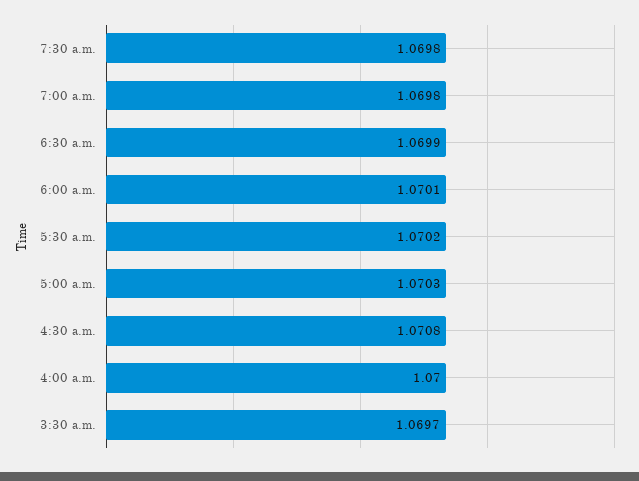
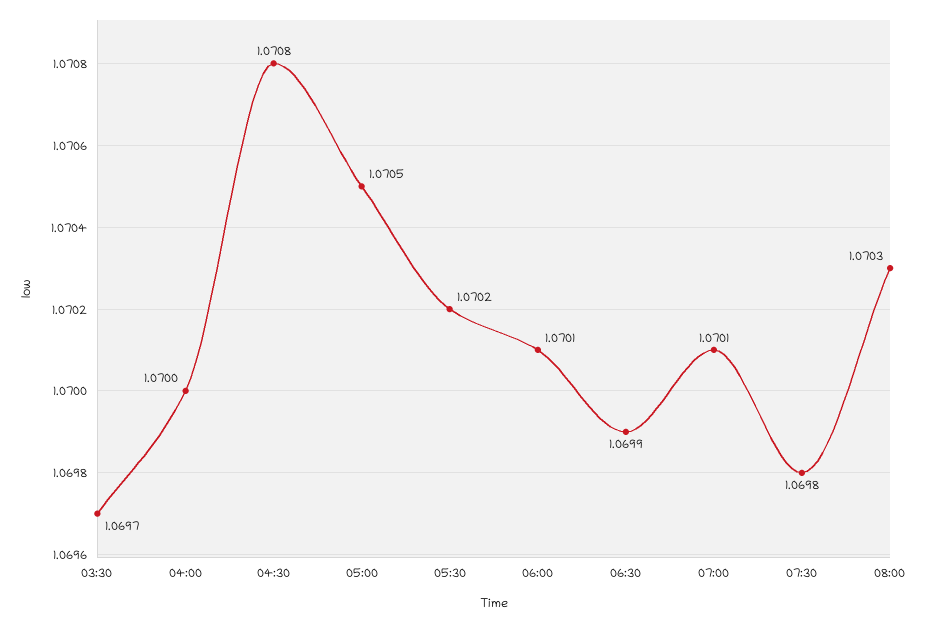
7:00 a.m.: 1.0698 -> 1.0701
5:00 a.m.: 1.0703 -> 1.0705
08:00: none -> 1.0703

